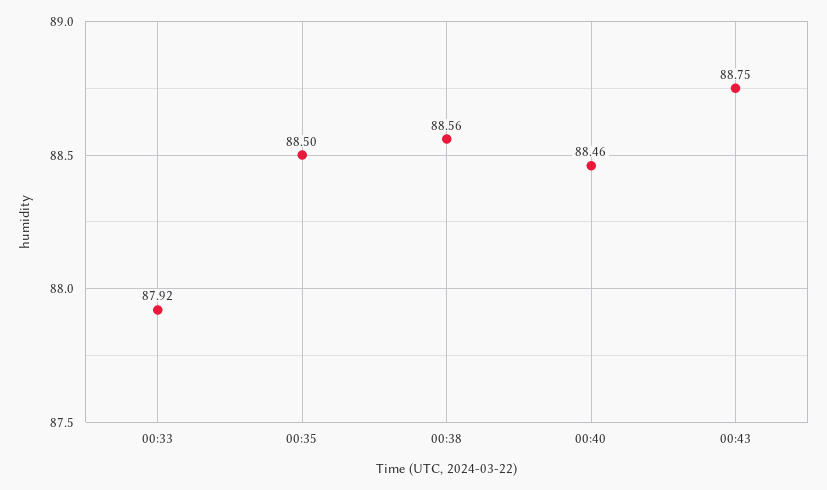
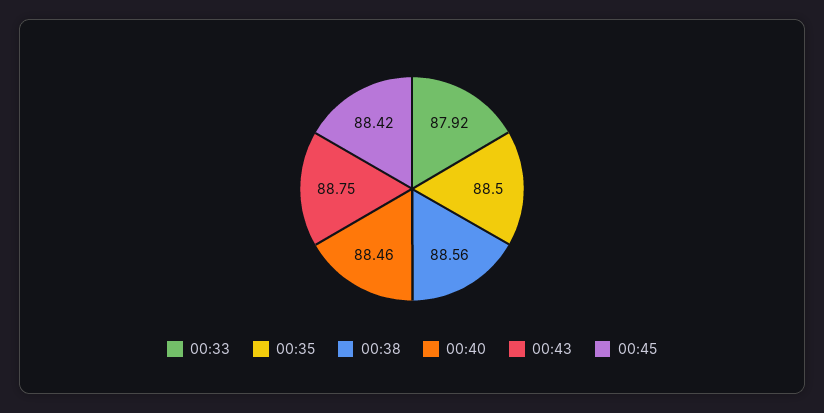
00:45: none -> 88.42

